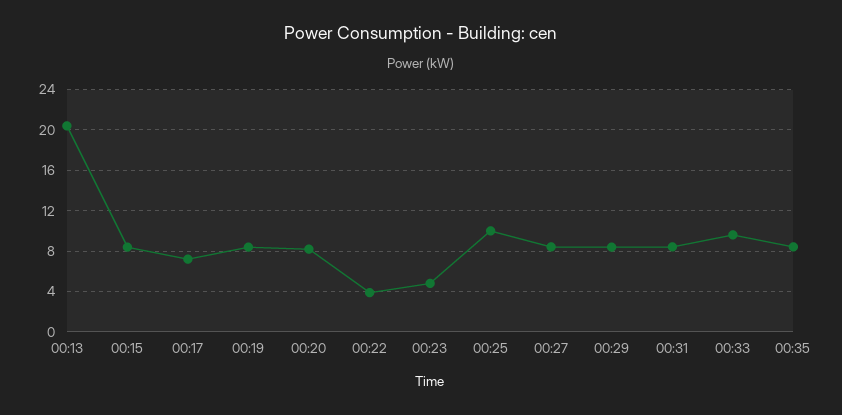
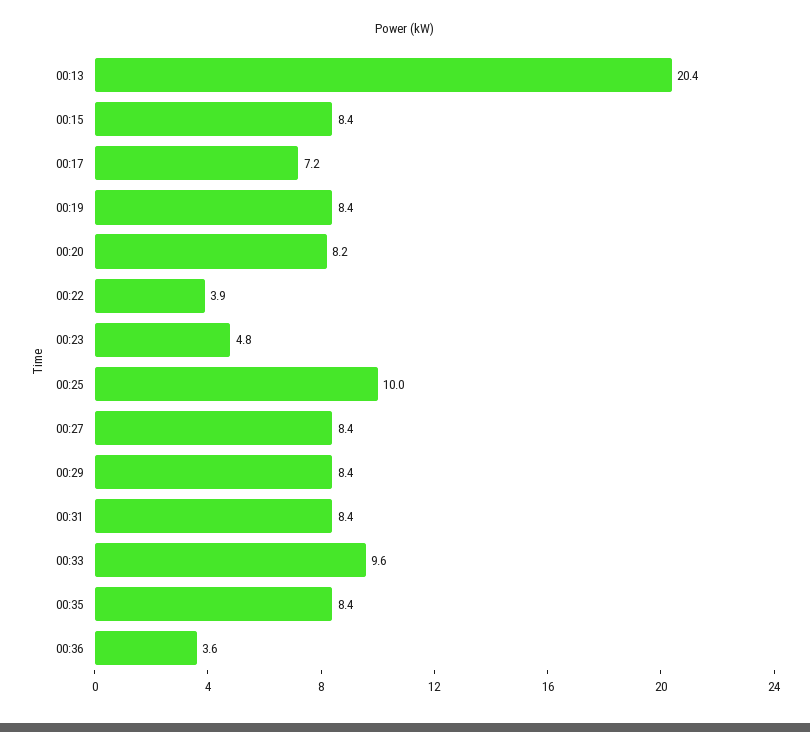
00:36: none -> 3.6

